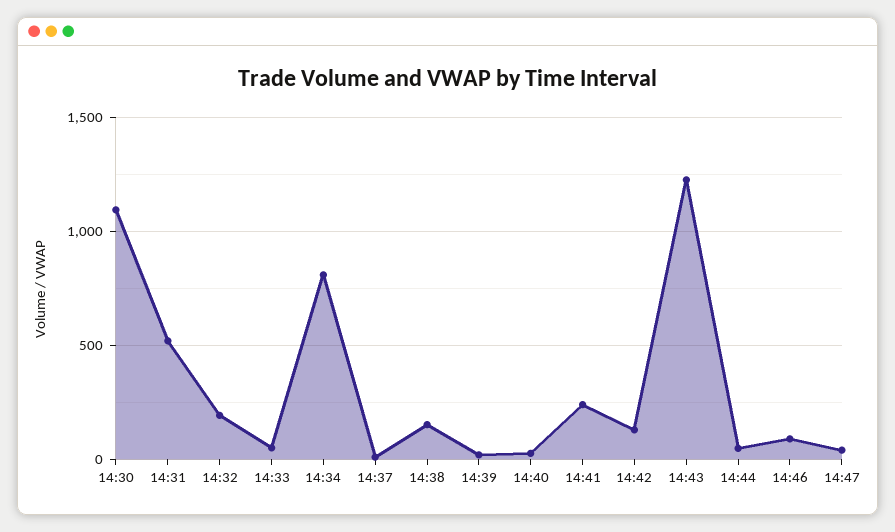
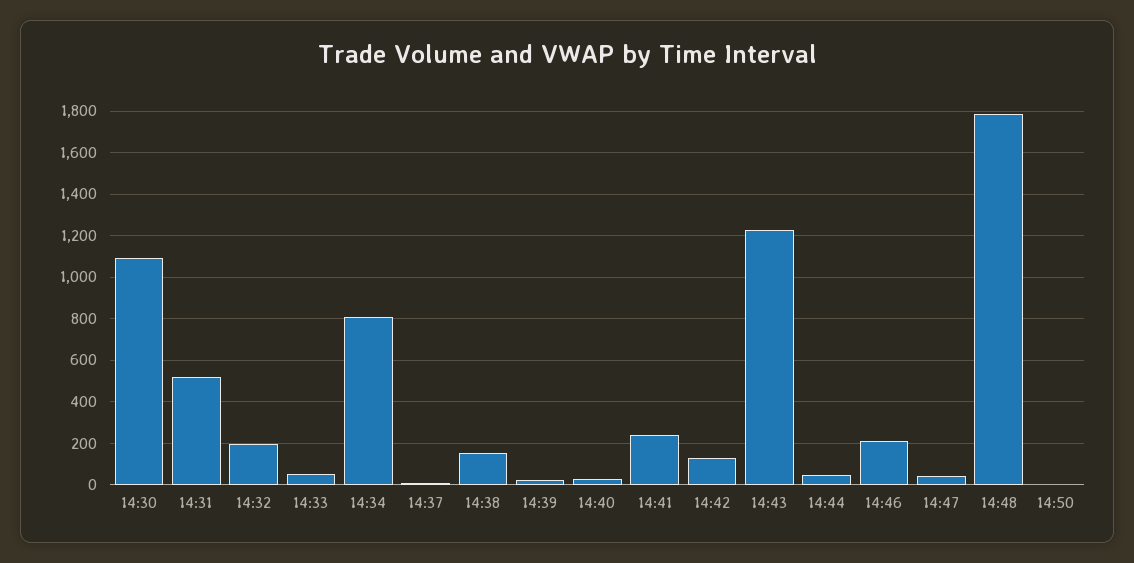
14:46: 100 -> 200
14:48: none -> 1800
14:50: none -> 0

